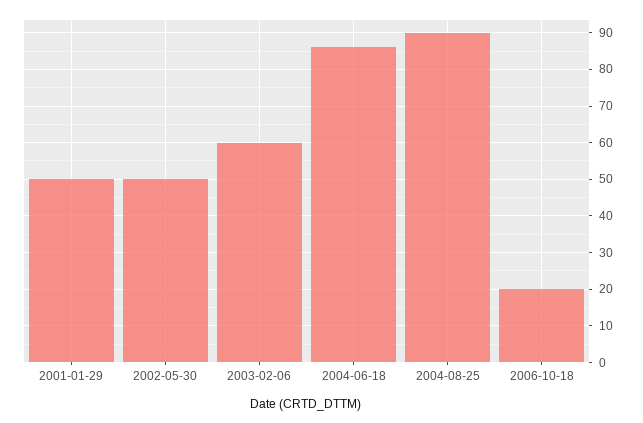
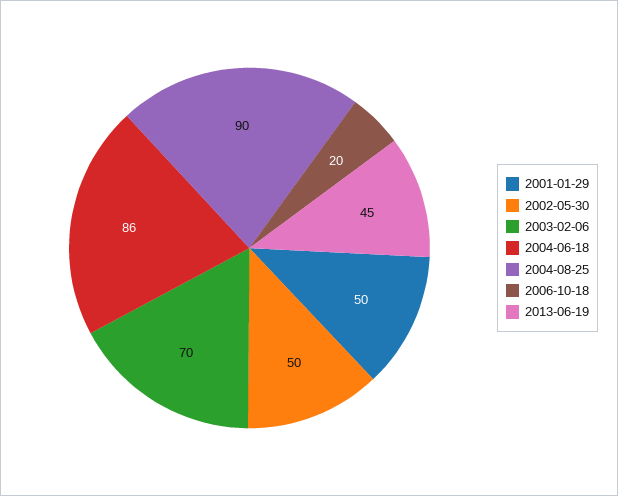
2003-02-06: 60 -> 70
2013-06-19: none -> 45

